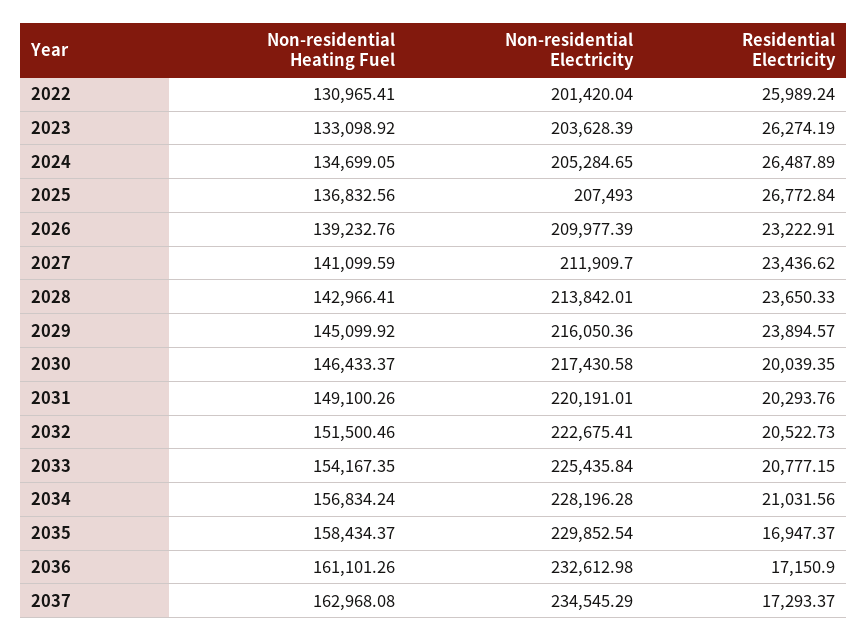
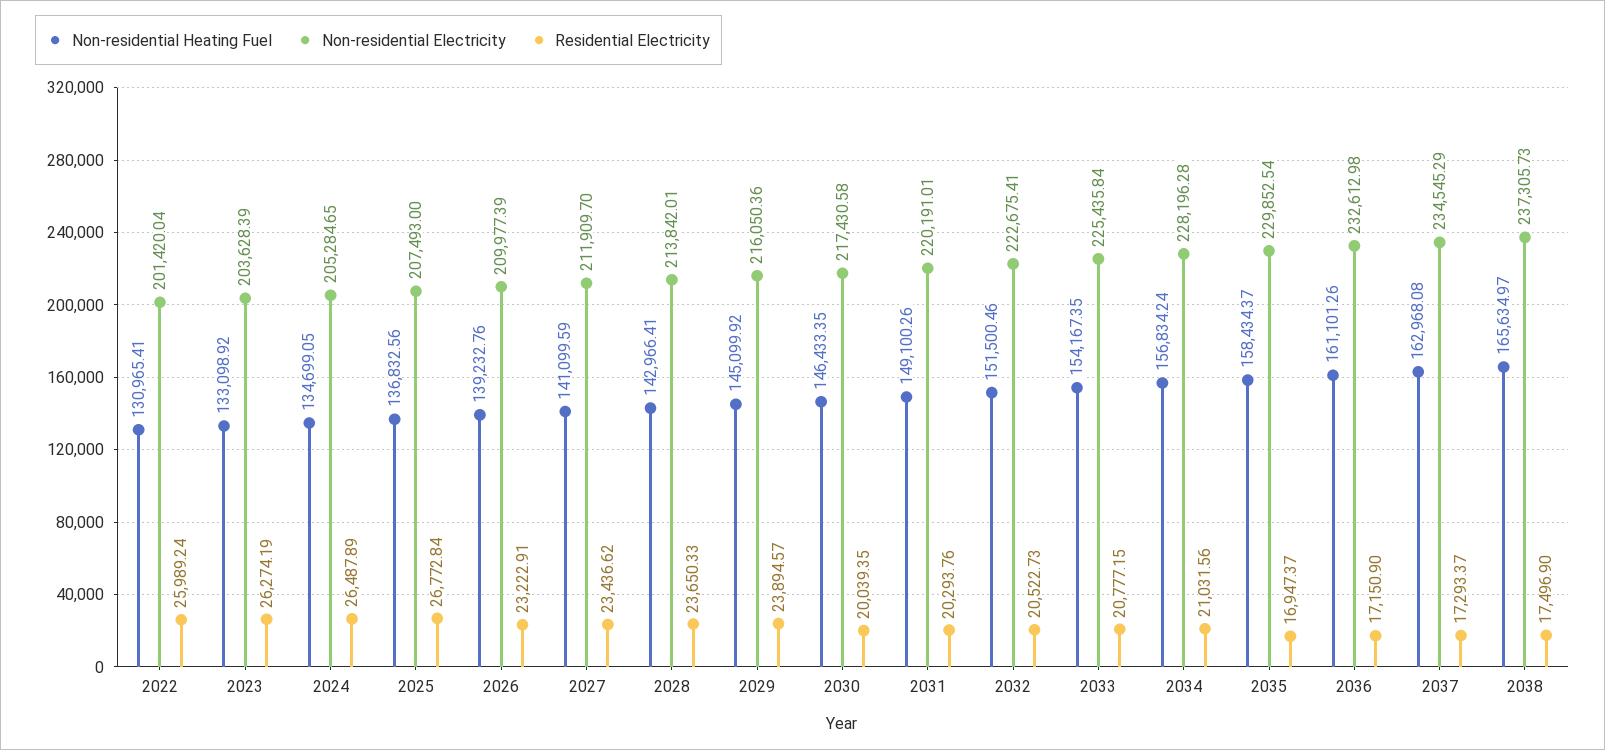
Non-residential Heating Fuel, 2030: 146433.37 -> 146433.35
Non-residential Heating Fuel, 2038: none -> 165634.97
Non-residential Electricity, 2038: none -> 237305.73
Residential Electricity, 2038: none -> 17496.9

